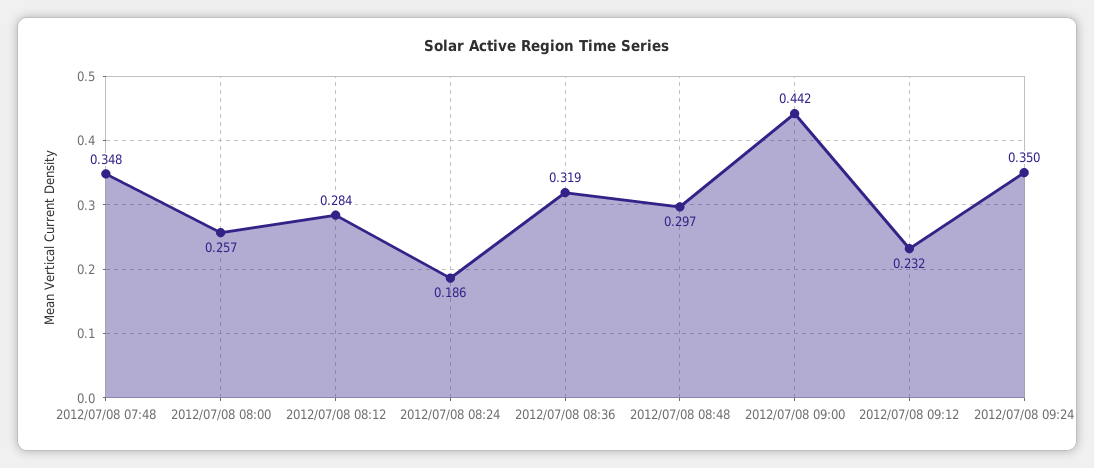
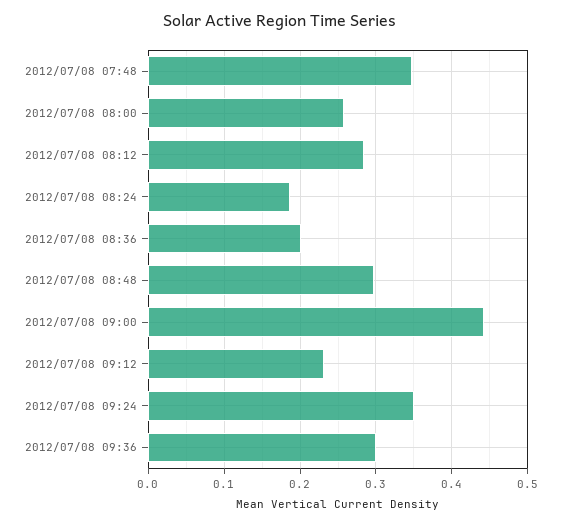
2012/07/08 08:36: 0.319 -> 0.2
2012/07/08 09:36: none -> 0.3

